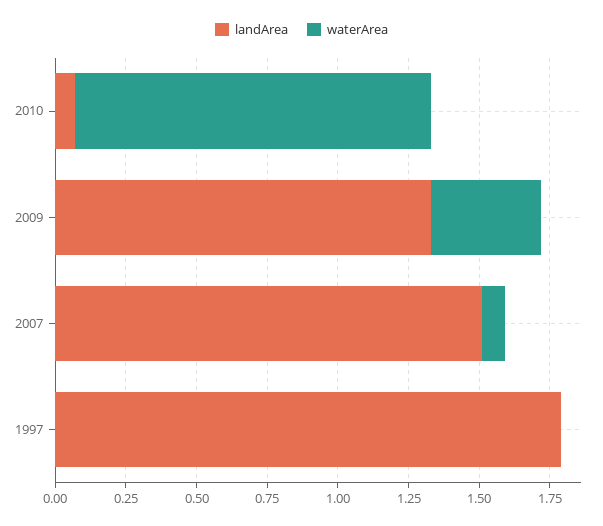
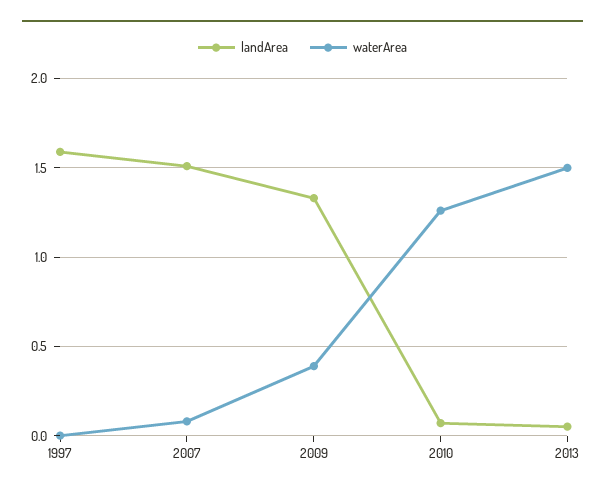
landArea, 1997: 1.8 -> 1.6
landArea, 2013: none -> 0.05
waterArea, 2013: none -> 1.5

